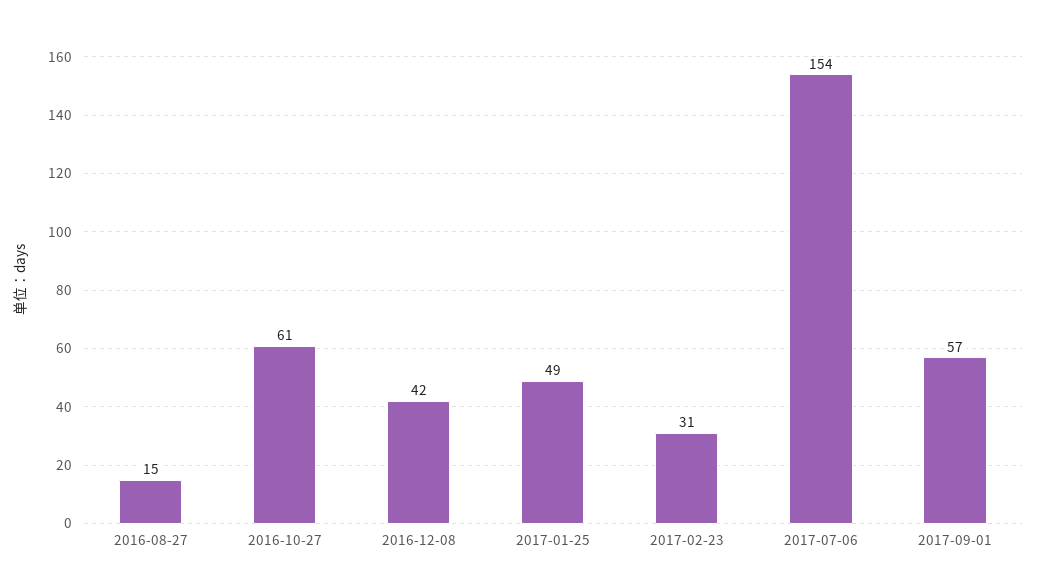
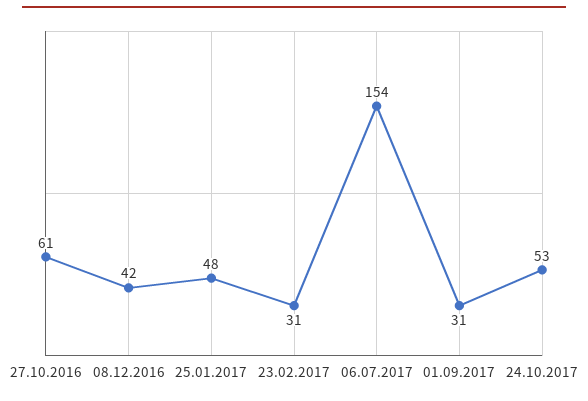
2016-08-27: 15 -> none
2017-01-25: 49 -> 48
2017-09-01: 57 -> 31
24.10.2017: none -> 53

